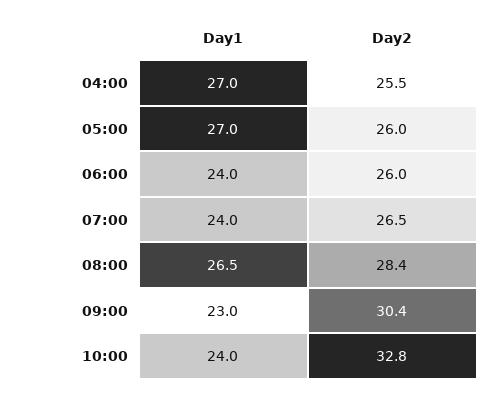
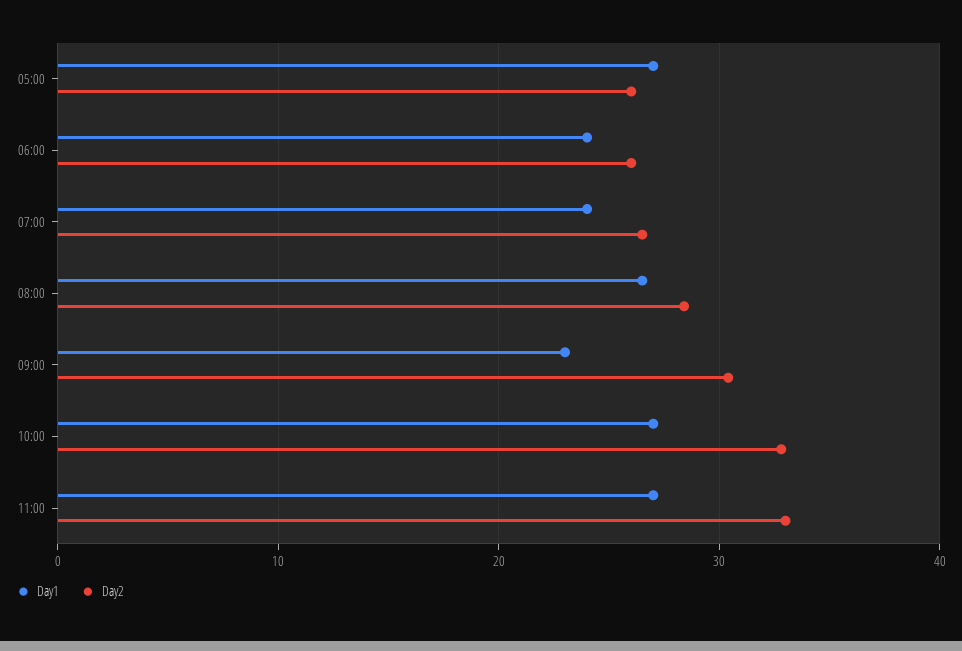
Day1, 04:00: 27 -> none
Day2, 04:00: 25.5 -> none
Day1, 10:00: 24 -> 27
Day1, 11:00: none -> 27
Day2, 11:00: none -> 33

